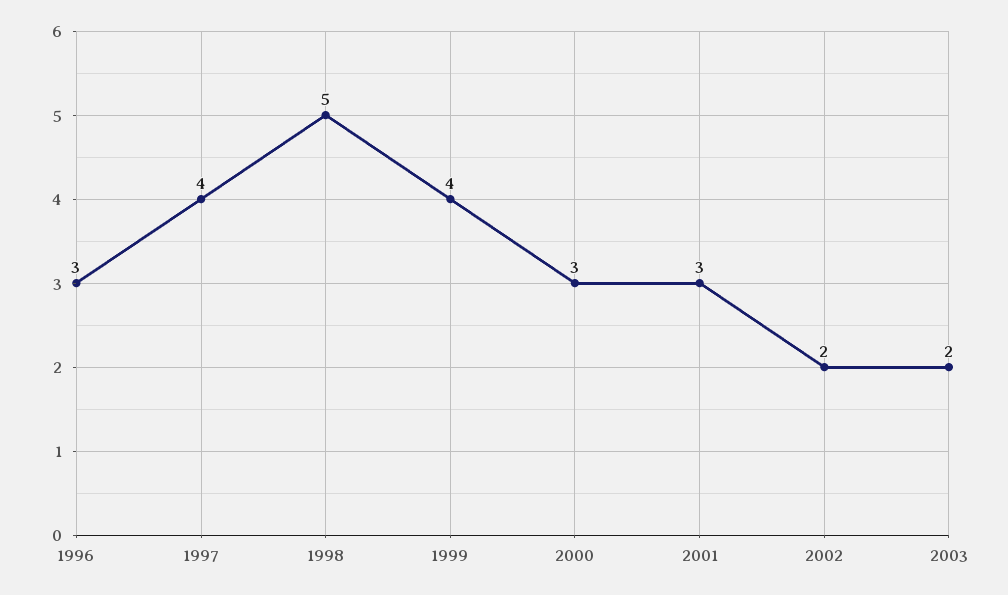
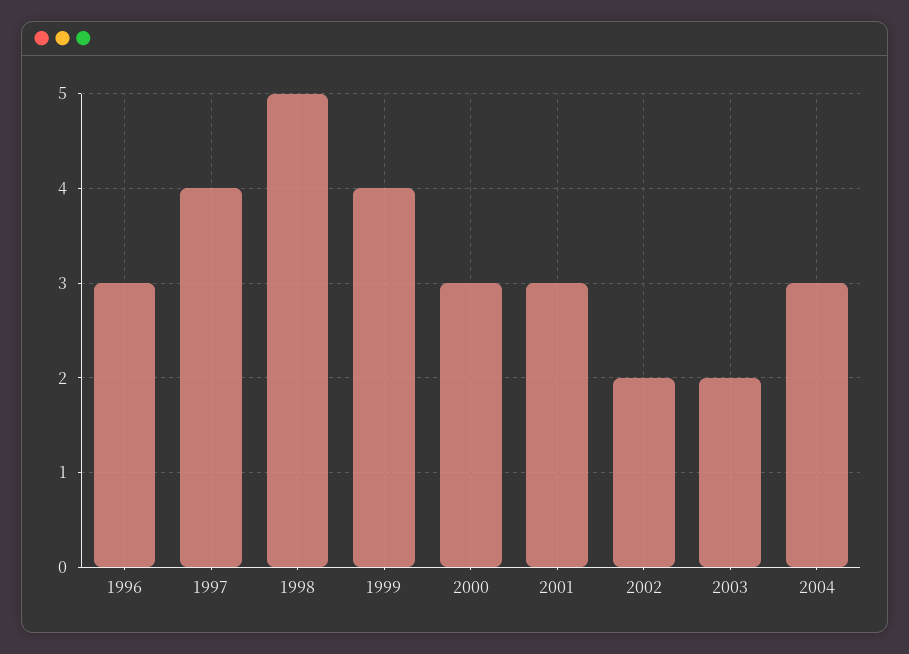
2004: none -> 3

